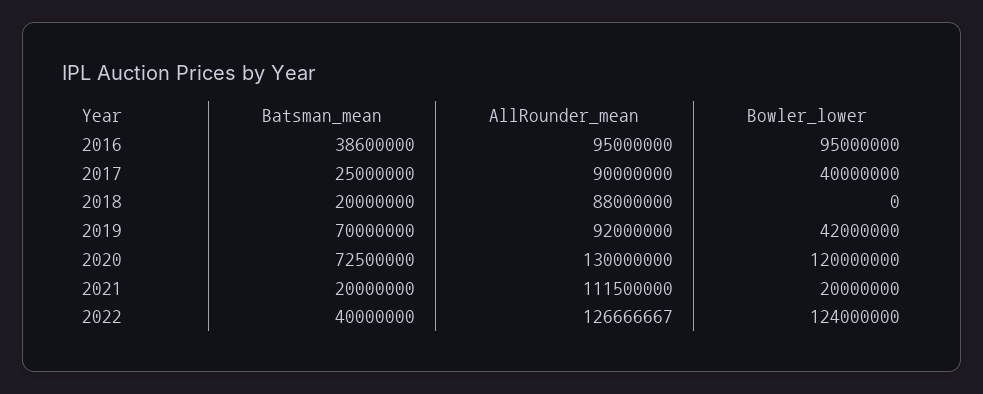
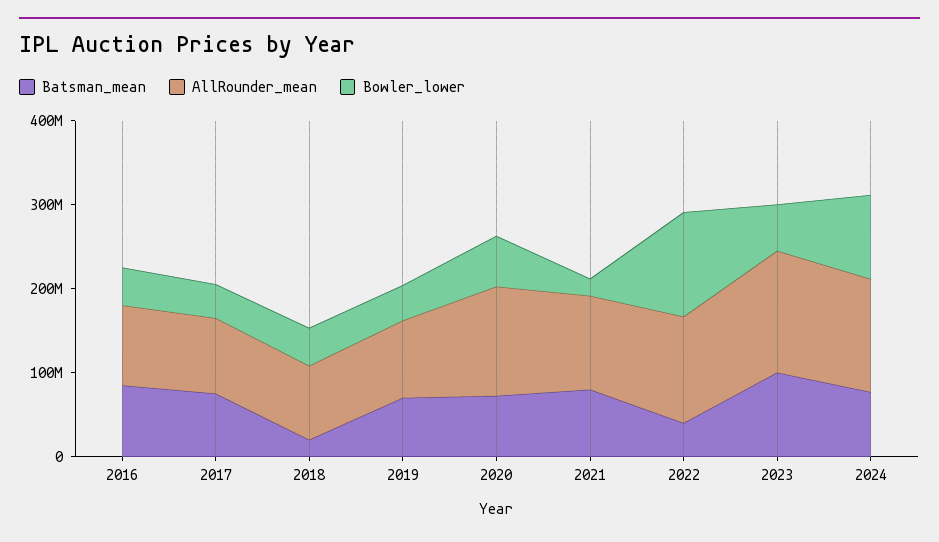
Batsman_mean, 2016: 38600000 -> 80000000
Bowler_lower, 2016: 95000000 -> 40000000
Batsman_mean, 2017: 25000000 -> 80000000
Bowler_lower, 2018: 0 -> 40000000
Bowler_lower, 2020: 120000000 -> 60000000
Batsman_mean, 2021: 20000000 -> 80000000
Batsman_mean, 2023: none -> 100000000
AllRounder_mean, 2023: none -> 140000000
Bowler_lower, 2023: none -> 60000000
Batsman_mean, 2024: none -> 80000000
AllRounder_mean, 2024: none -> 140000000
Bowler_lower, 2024: none -> 100000000

